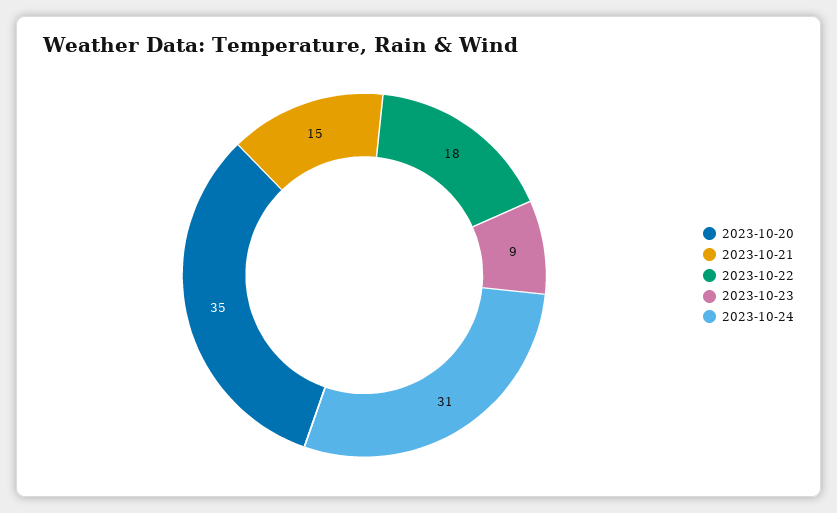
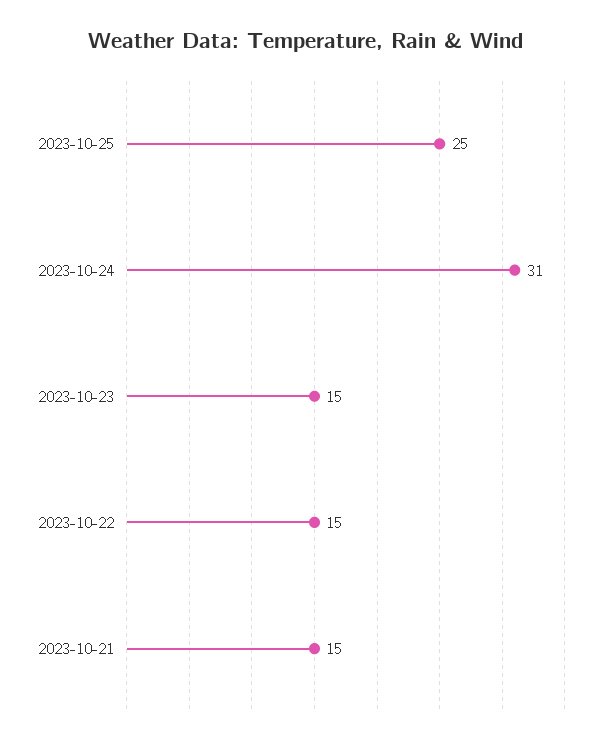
2023-10-20: 35 -> none
2023-10-22: 18 -> 15
2023-10-23: 9 -> 15
2023-10-25: none -> 25

